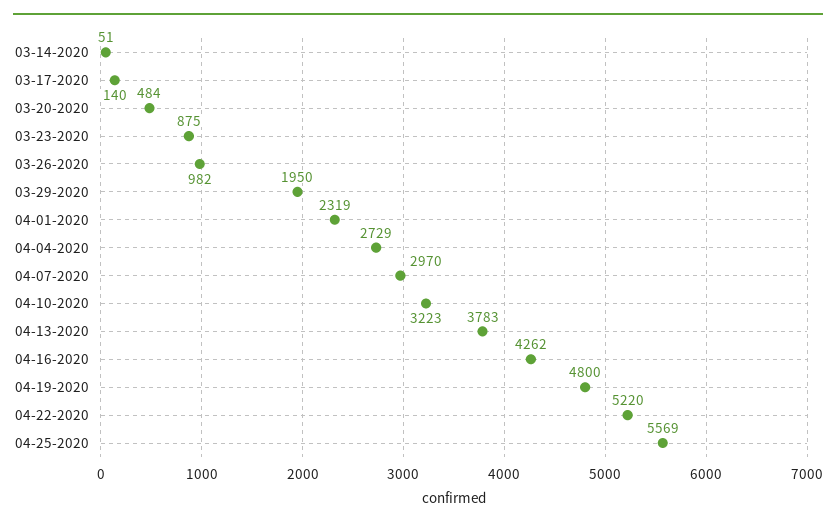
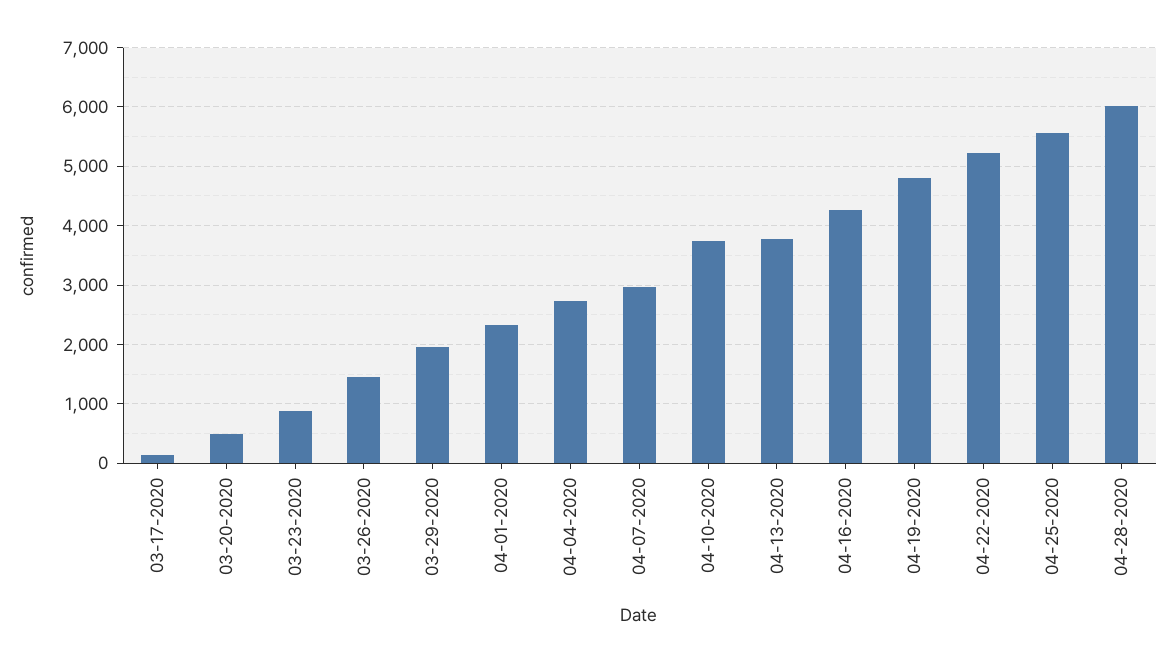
03-14-2020: 51 -> none
03-26-2020: 982 -> 1400
04-10-2020: 3223 -> 3800
04-28-2020: none -> 6000

